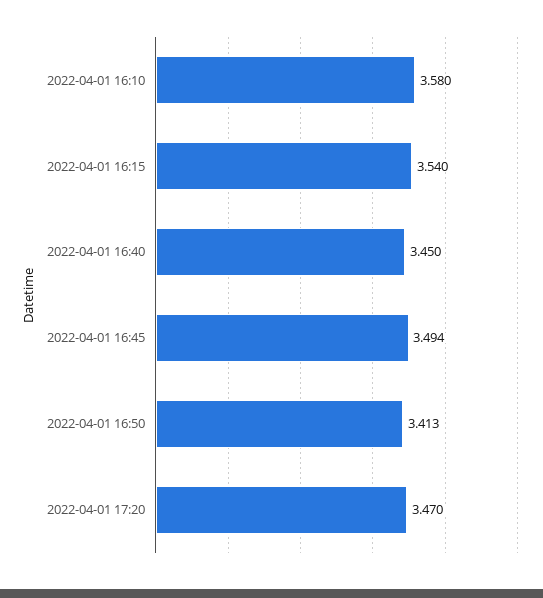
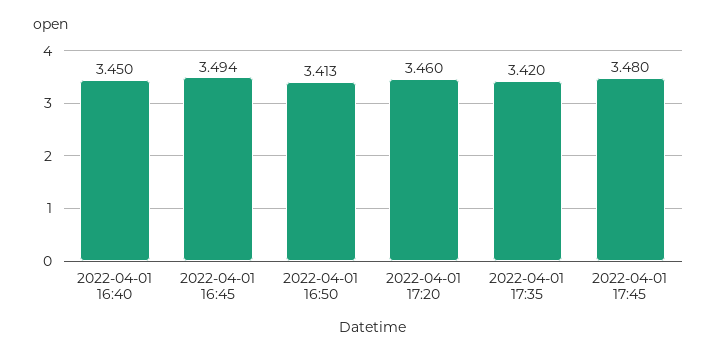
2022-04-01 16:10: 3.58 -> none
2022-04-01 16:15: 3.54 -> none
2022-04-01 17:20: 3.47 -> 3.46
2022-04-01 17:35: none -> 3.42
2022-04-01 17:45: none -> 3.48

